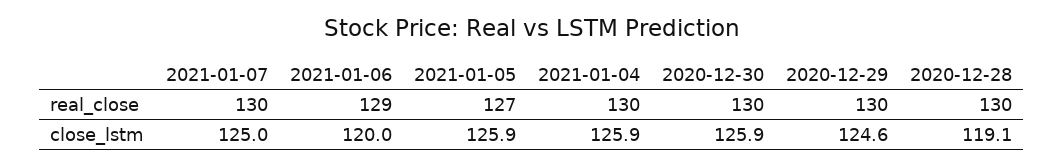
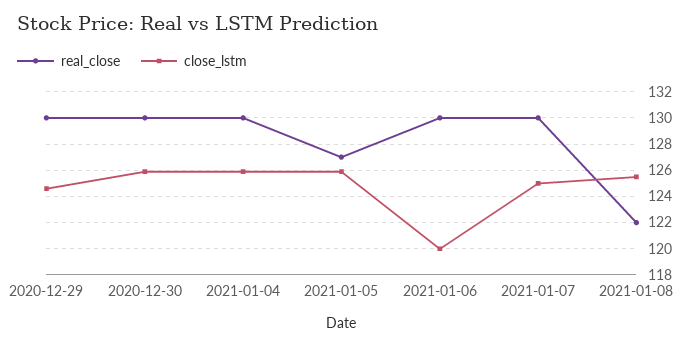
real_close, 2021-01-06: 129 -> 130
real_close, 2020-12-28: 130 -> none
close_lstm, 2020-12-28: 119.1 -> none
real_close, 2021-01-08: none -> 122
close_lstm, 2021-01-08: none -> 125.5

